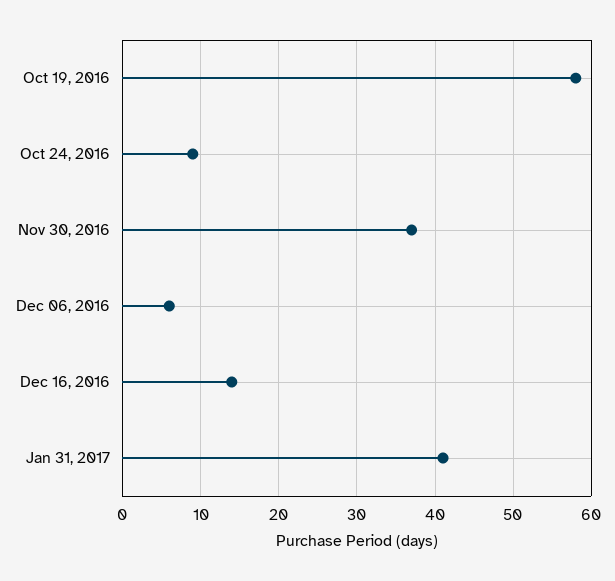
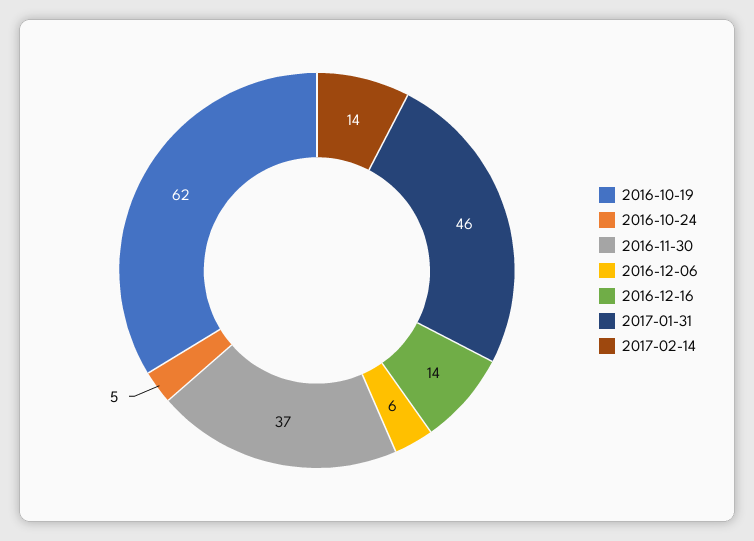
Oct 19, 2016: 58 -> 62
Oct 24, 2016: 9 -> 5
Jan 31, 2017: 41 -> 46
2017-02-14: none -> 14

